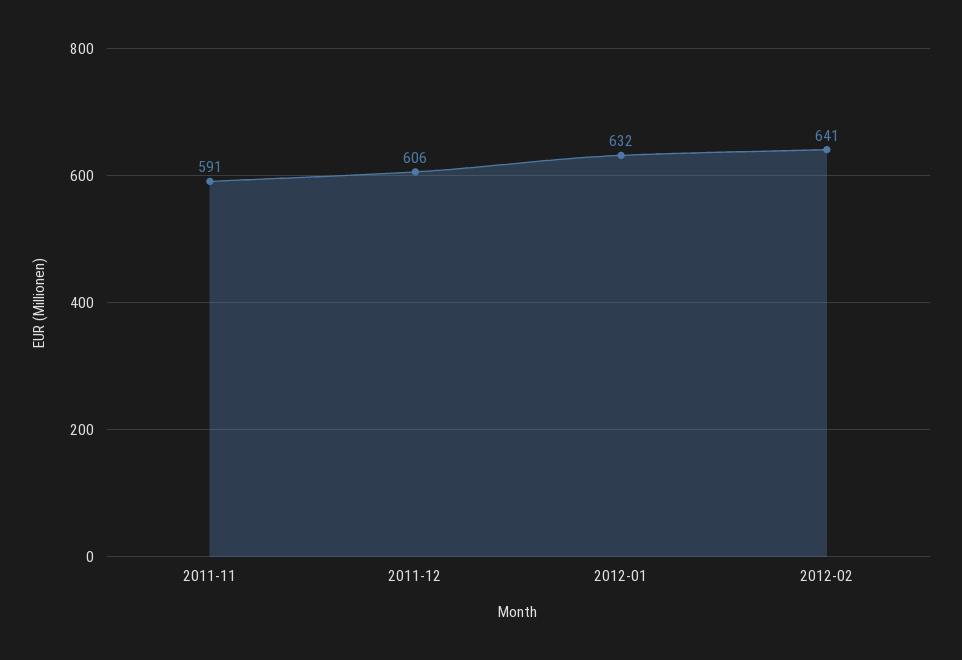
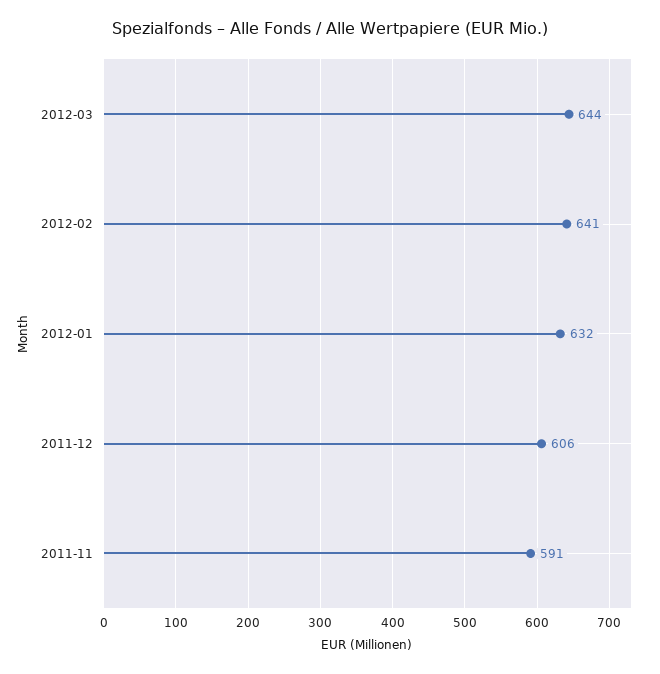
2012-03: none -> 644

